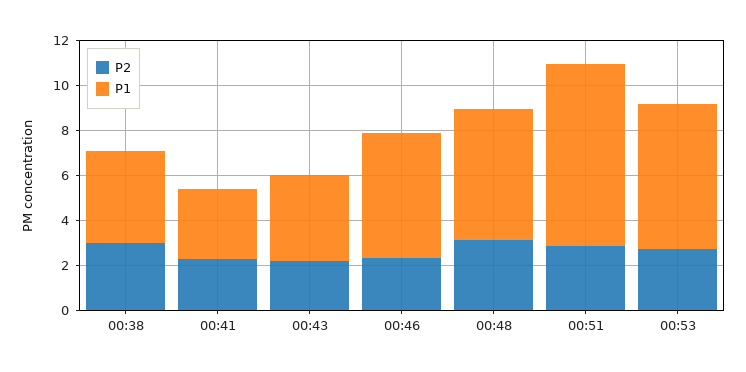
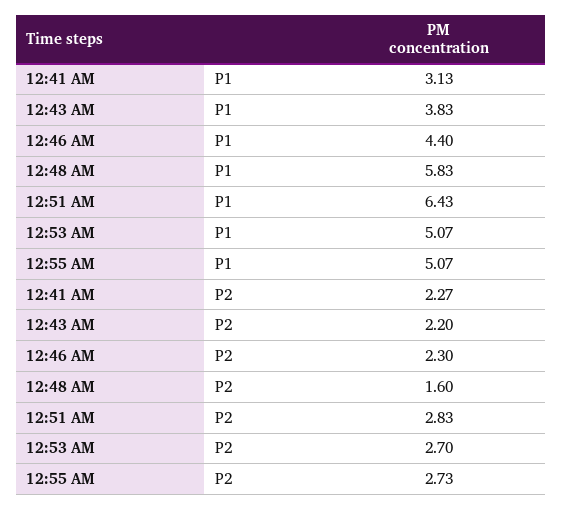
P2, 00:38: 3 -> none
P1, 00:38: 4 -> none
P1, 00:46: 5.5 -> 4.4
P2, 00:48: 3 -> 1.6
P1, 00:51: 8 -> 6.43
P1, 00:53: 6.5 -> 5.07
P1, 12:55 AM: none -> 5.07
P2, 12:55 AM: none -> 2.73

